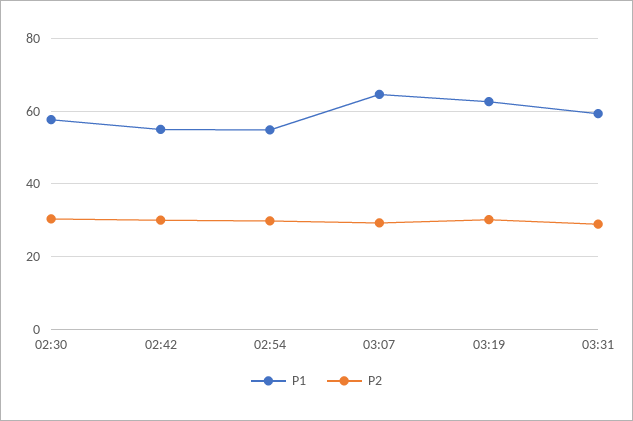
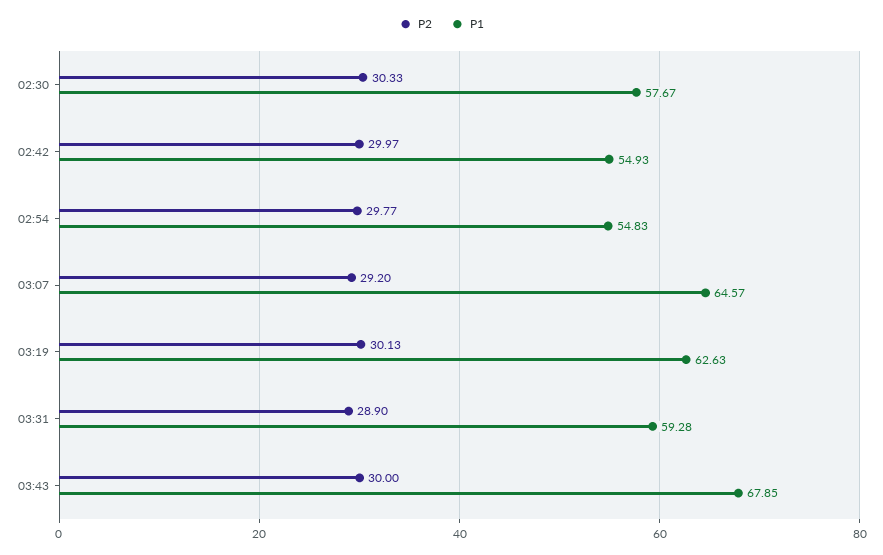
P2, 03:43: none -> 30
P1, 03:43: none -> 67.85

